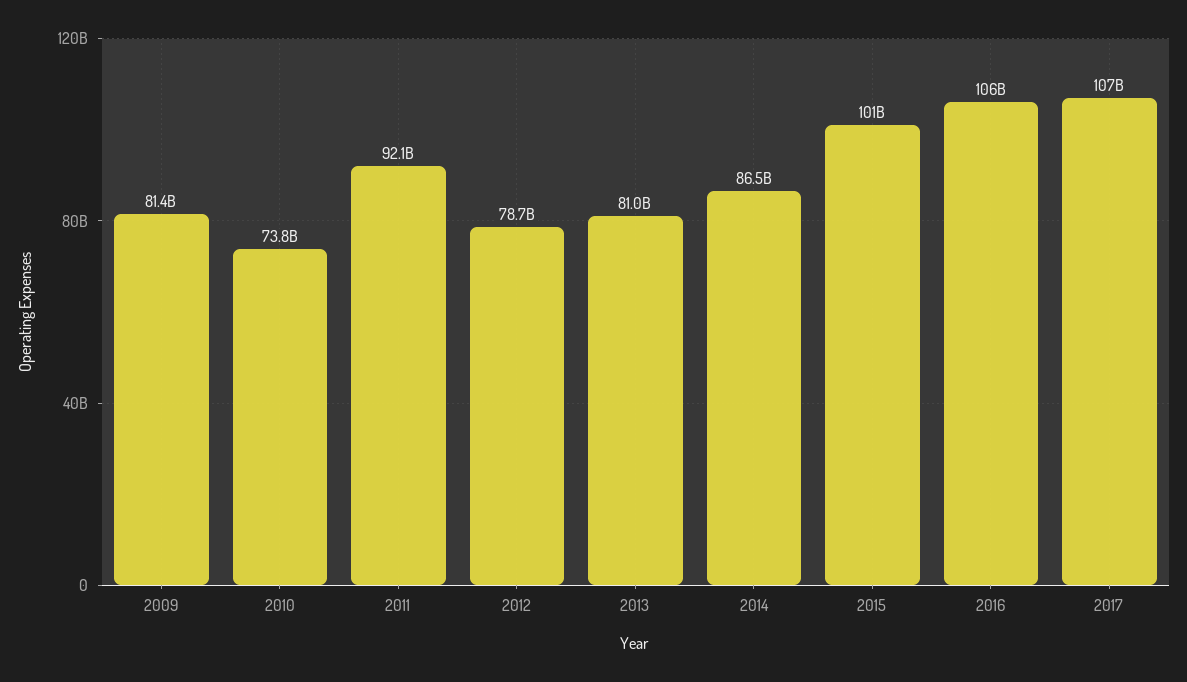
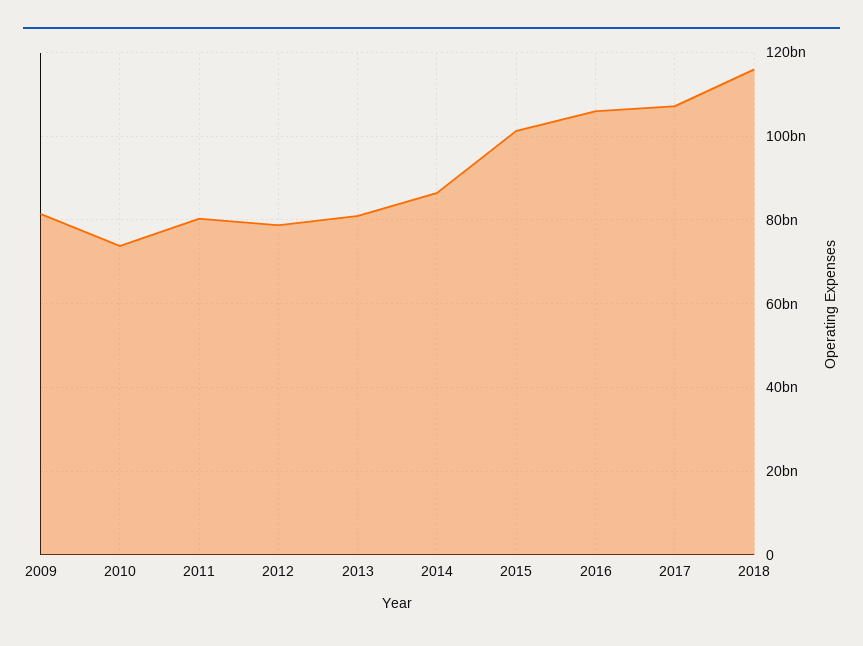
2011: 92100000000 -> 80000000000
2018: none -> 116000000000

